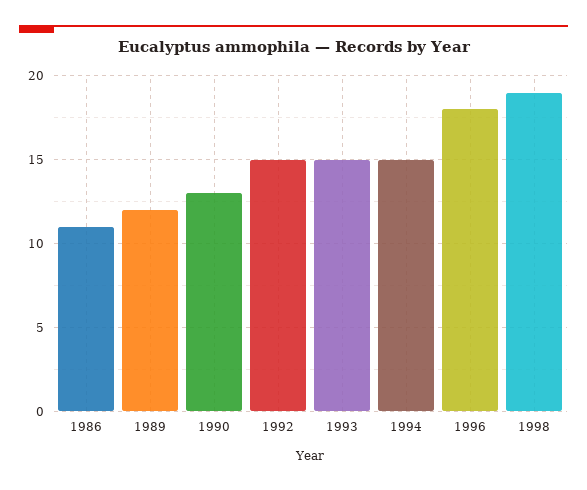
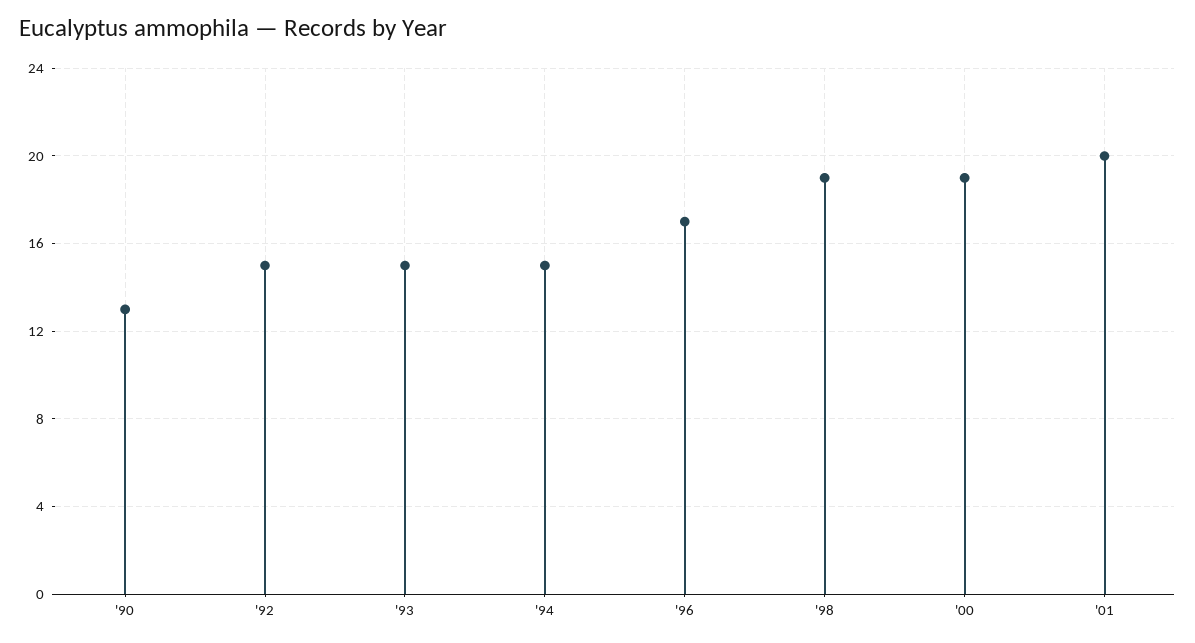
1986: 11 -> none
1989: 12 -> none
1996: 18 -> 17
'00: none -> 19
'01: none -> 20

